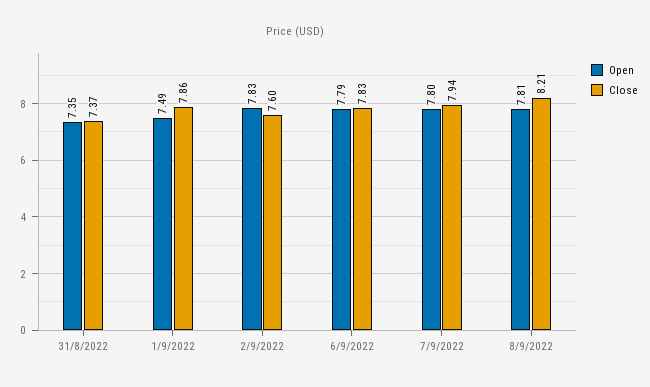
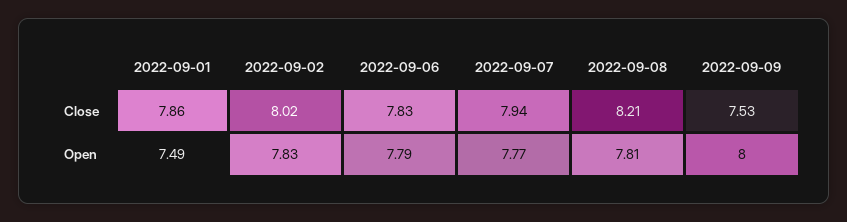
Open, 31/8/2022: 7.35 -> none
Close, 31/8/2022: 7.37 -> none
Close, 2/9/2022: 7.6 -> 8.02
Open, 7/9/2022: 7.8 -> 7.77
Close, 2022-09-09: none -> 7.53
Open, 2022-09-09: none -> 8

